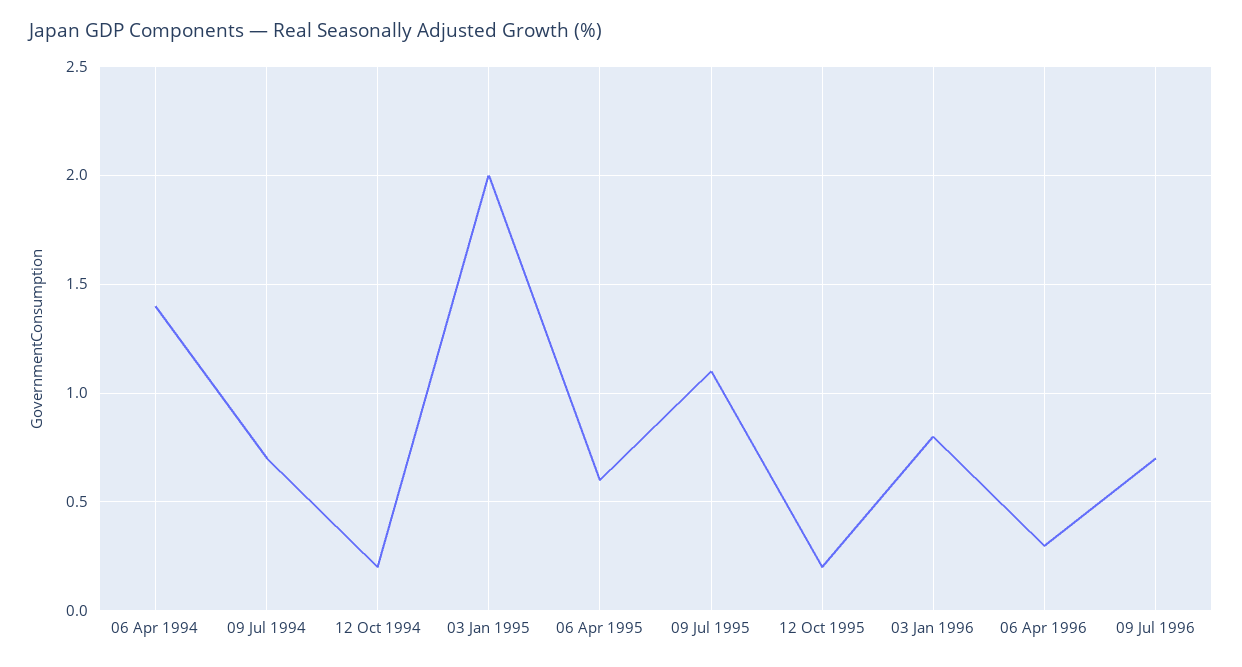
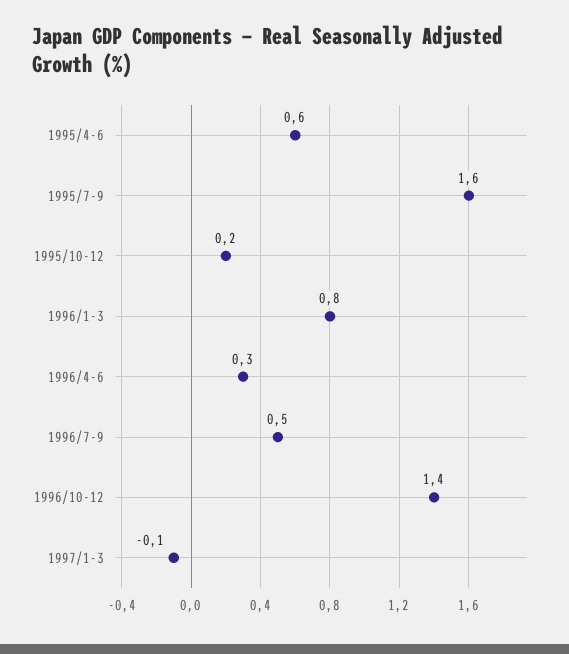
06 Apr 1994: 1.4 -> none
09 Jul 1994: 0.7 -> none
12 Oct 1994: 0.2 -> none
03 Jan 1995: 2 -> none
09 Jul 1995: 1.1 -> 1.6
09 Jul 1996: 0.7 -> 0.5
1996/10-12: none -> 1.4
1997/1-3: none -> -0.1

